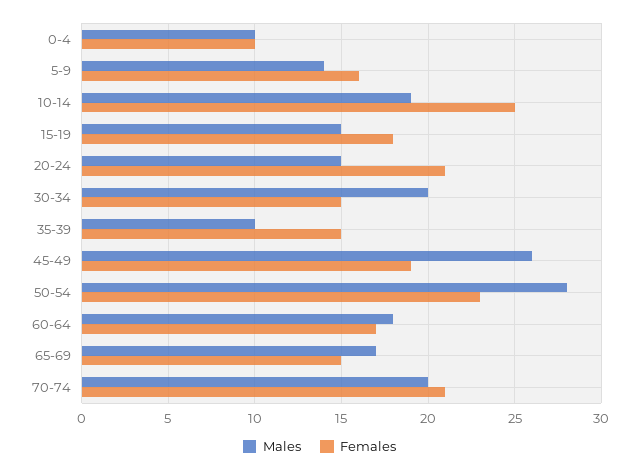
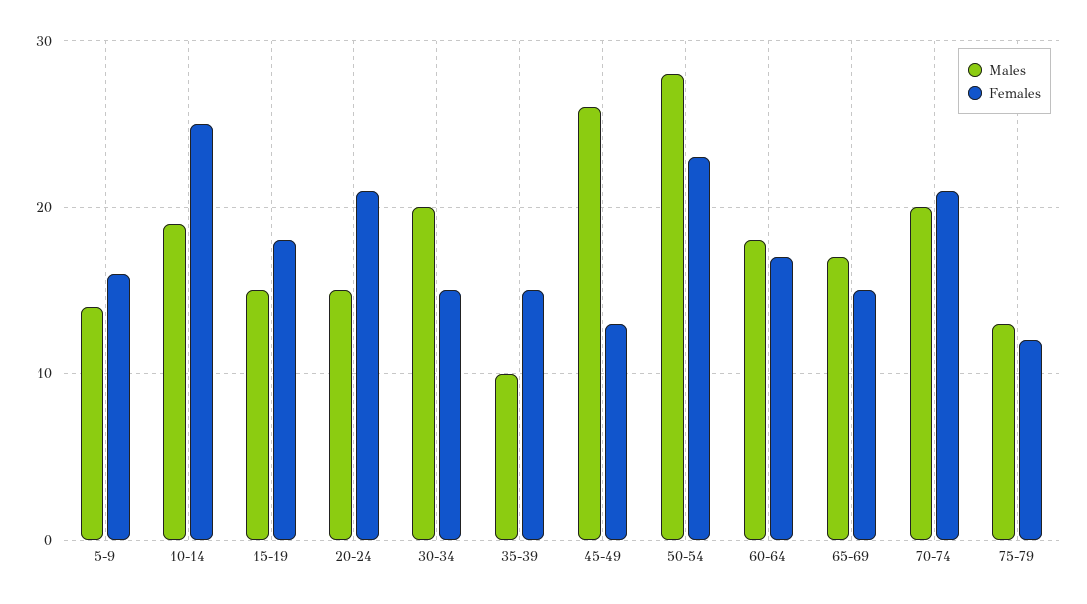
Males, 0-4: 10 -> none
Females, 0-4: 10 -> none
Females, 45-49: 19 -> 13
Males, 75-79: none -> 13
Females, 75-79: none -> 12

